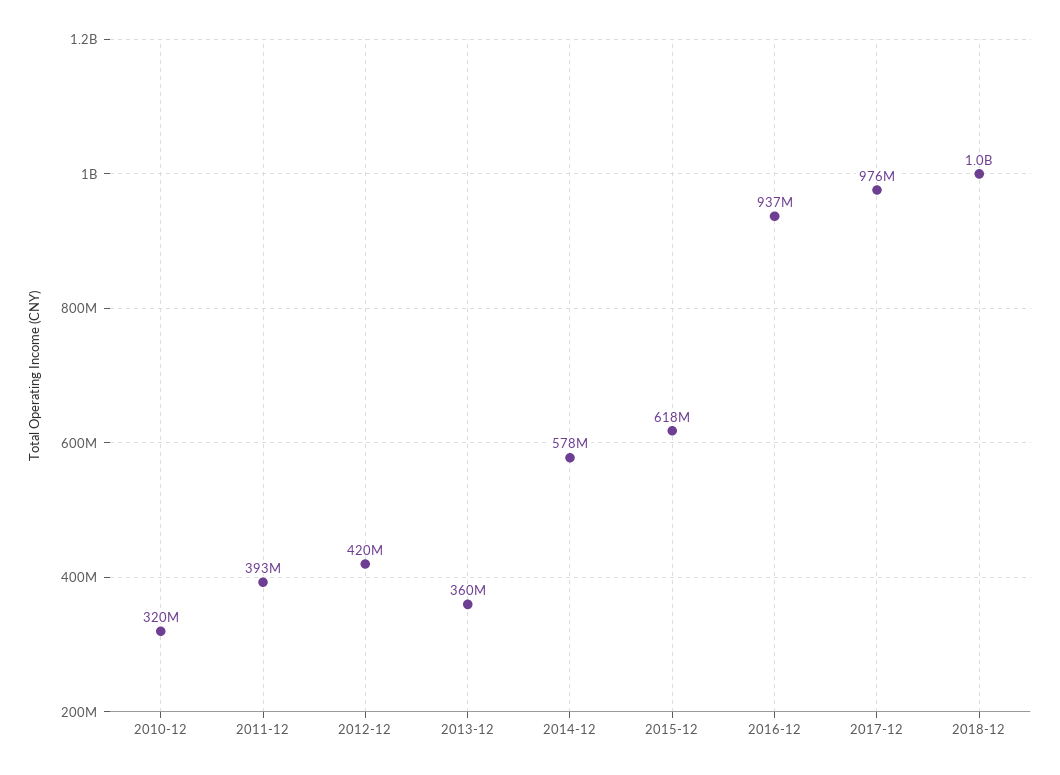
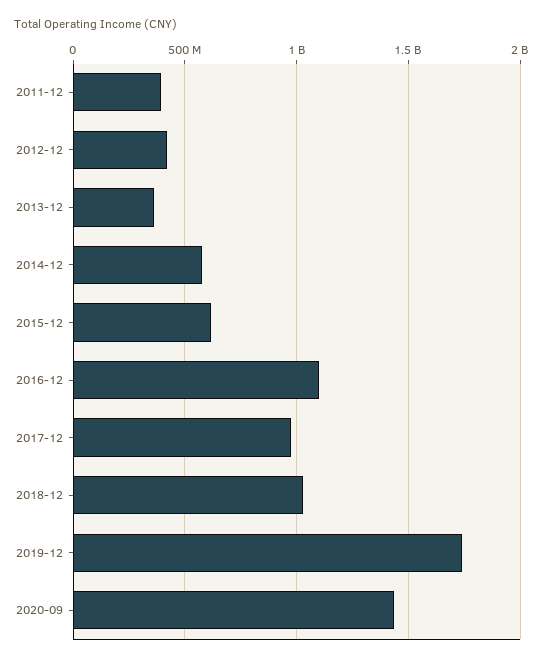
2010-12: 320000000 -> none
2016-12: 937000000 -> 1100000000
2019-12: none -> 1750000000
2020-09: none -> 1450000000

